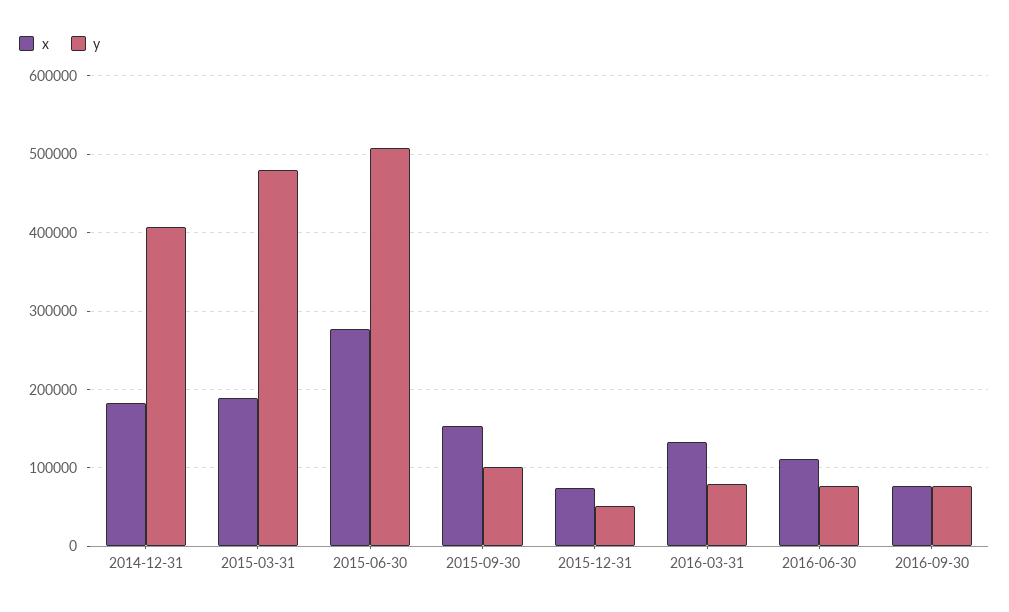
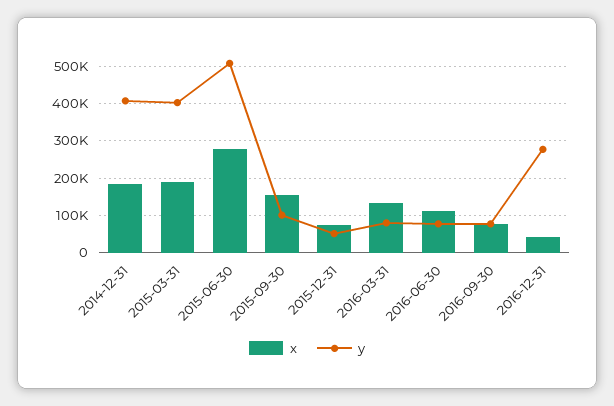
y, 2015-03-31: 480000 -> 400000
x, 2016-12-31: none -> 40000
y, 2016-12-31: none -> 280000

